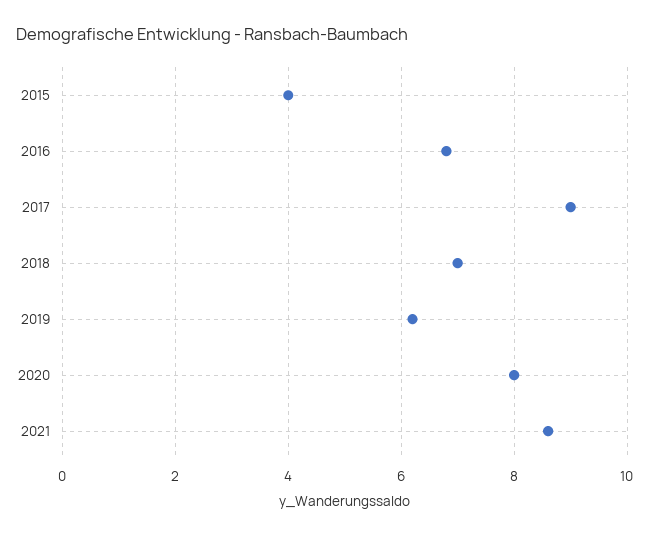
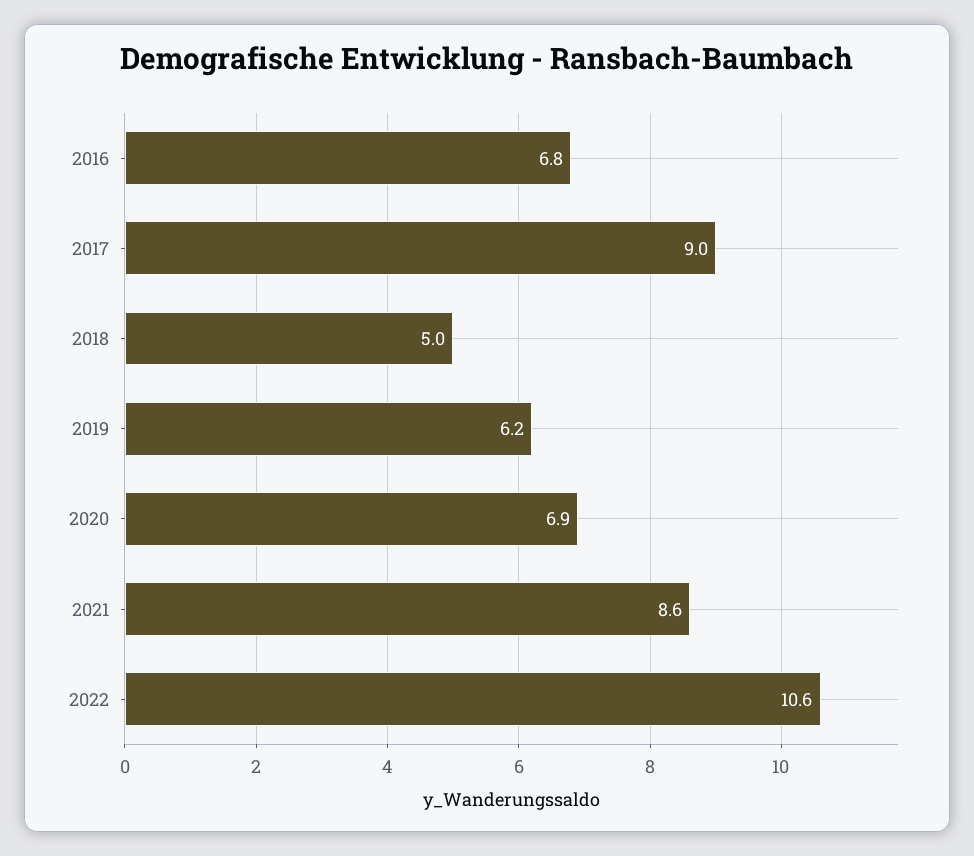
2015: 4 -> none
2018: 7 -> 5
2020: 8 -> 6.9
2022: none -> 10.6

